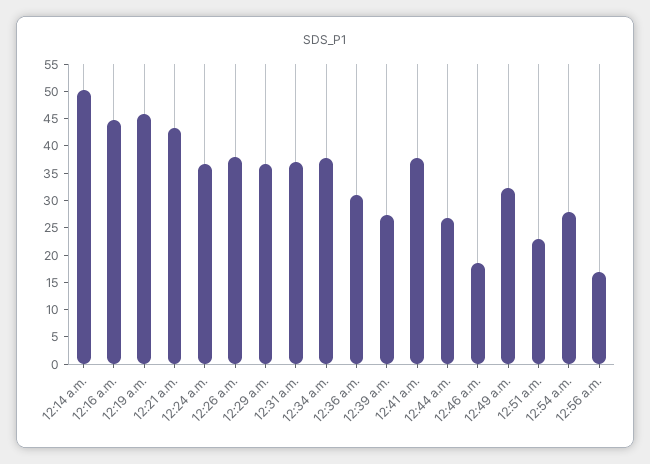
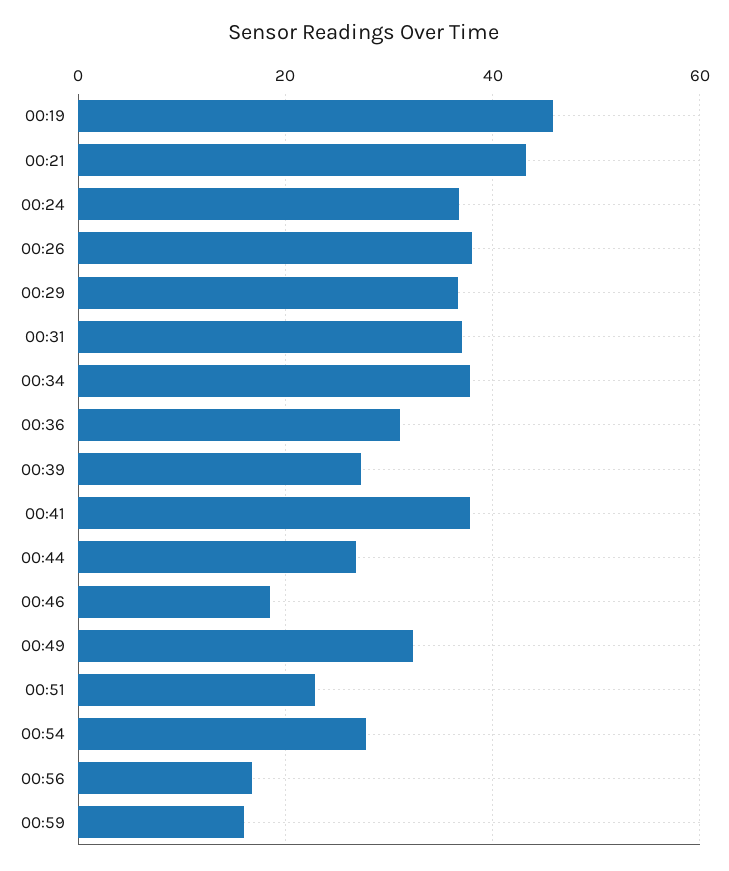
12:14 a.m.: 50 -> none
12:16 a.m.: 45 -> none
00:59: none -> 16

